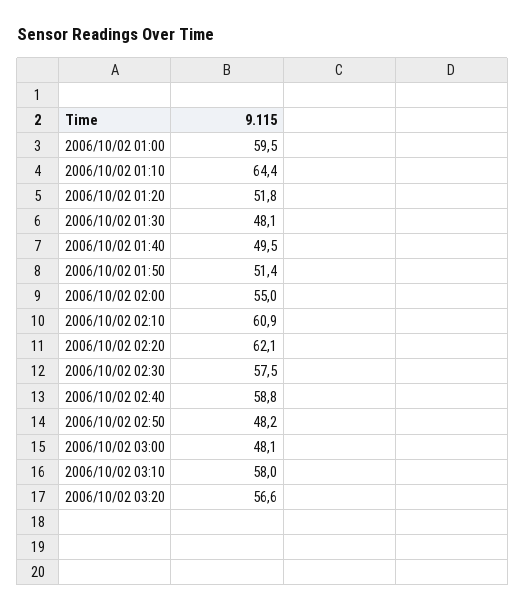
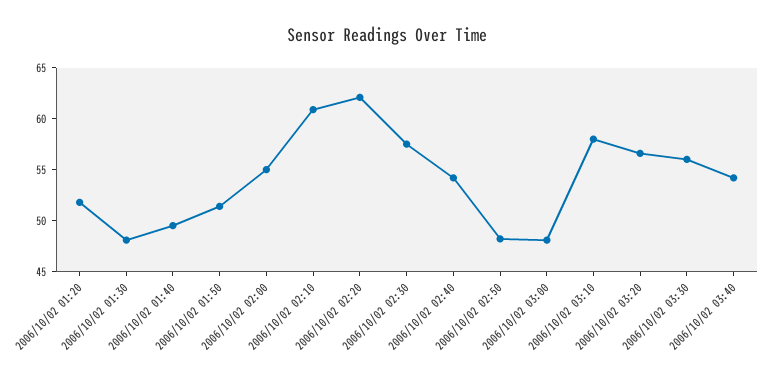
2006/10/02 01:00: 59.5 -> none
2006/10/02 01:10: 64.4 -> none
2006/10/02 02:40: 58.8 -> 54
2006/10/02 03:30: none -> 56
2006/10/02 03:40: none -> 54

